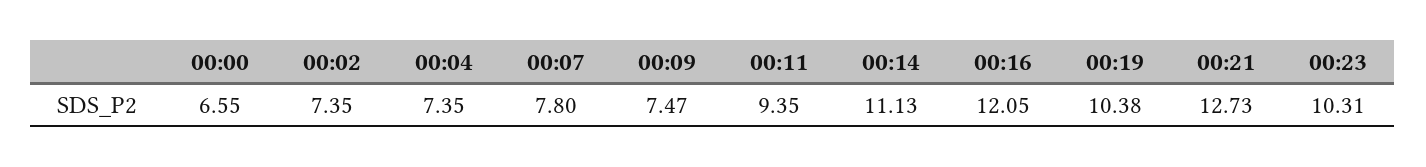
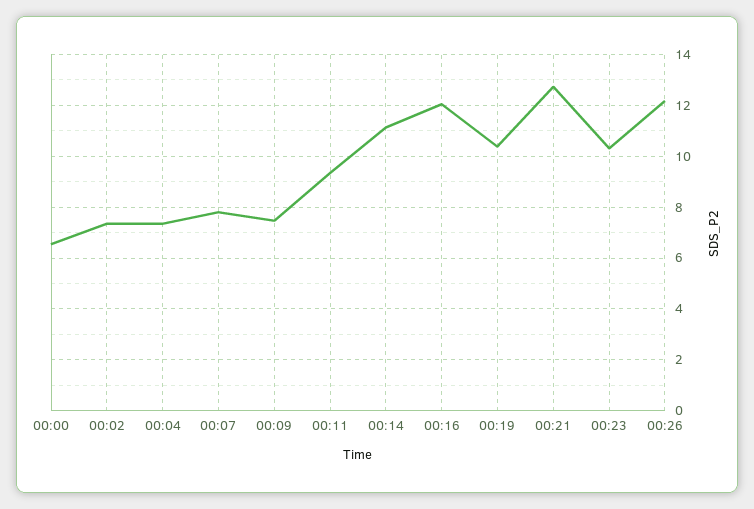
00:26: none -> 12.25

